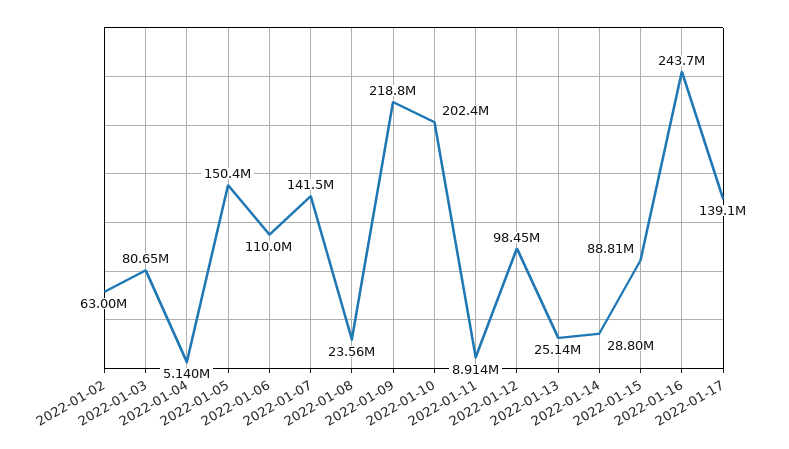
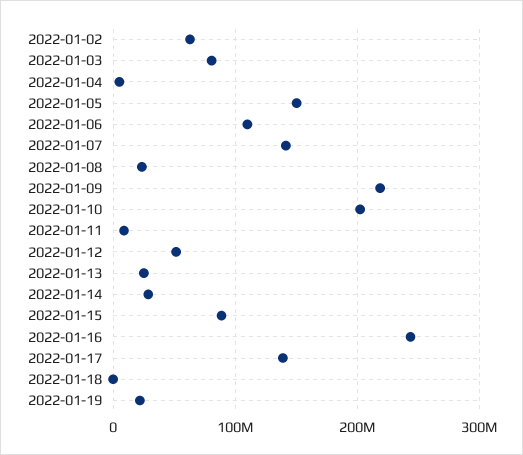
2022-01-12: 98450000 -> 50000000
2022-01-18: none -> 0
2022-01-19: none -> 20000000

